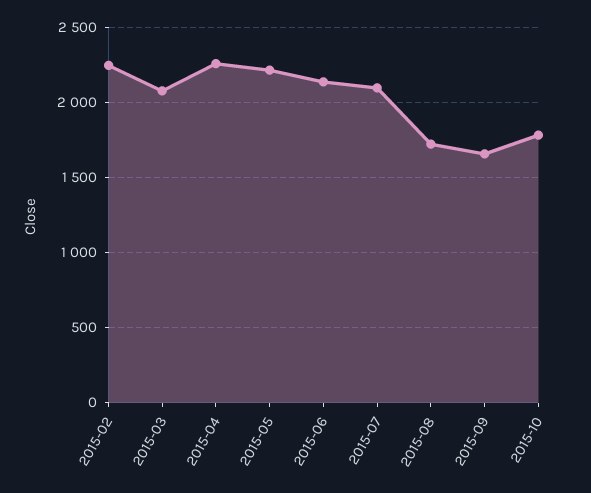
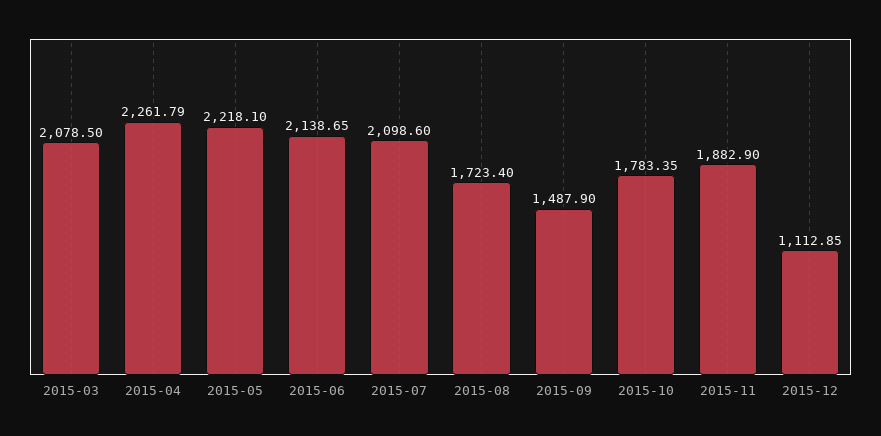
2015-02: 2250 -> none
2015-09: 1650 -> 1487.9
2015-11: none -> 1882.9
2015-12: none -> 1112.85

